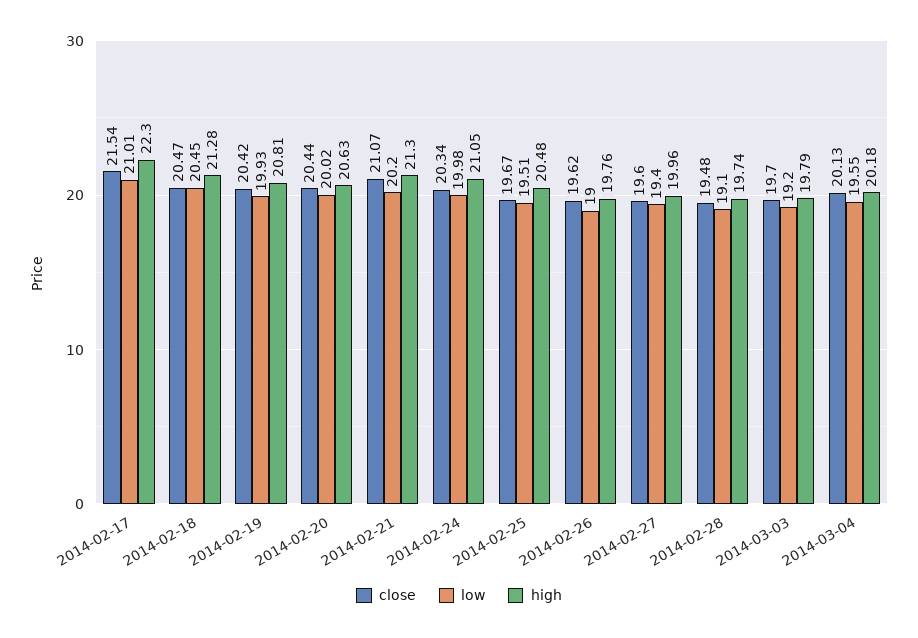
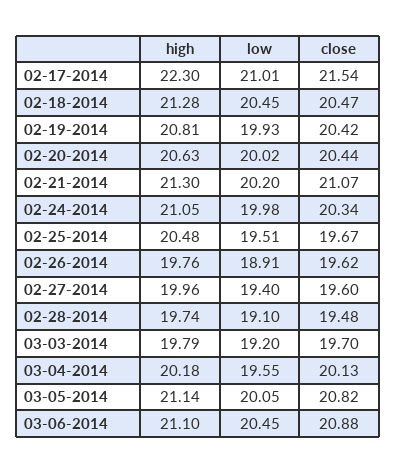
low, 2014-02-26: 19 -> 18.91
high, 03-05-2014: none -> 21.14
low, 03-05-2014: none -> 20.05
close, 03-05-2014: none -> 20.82
high, 03-06-2014: none -> 21.1
low, 03-06-2014: none -> 20.45
close, 03-06-2014: none -> 20.88

